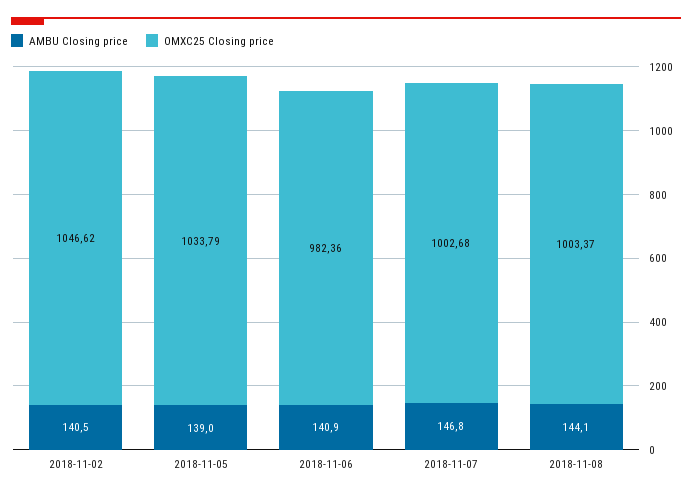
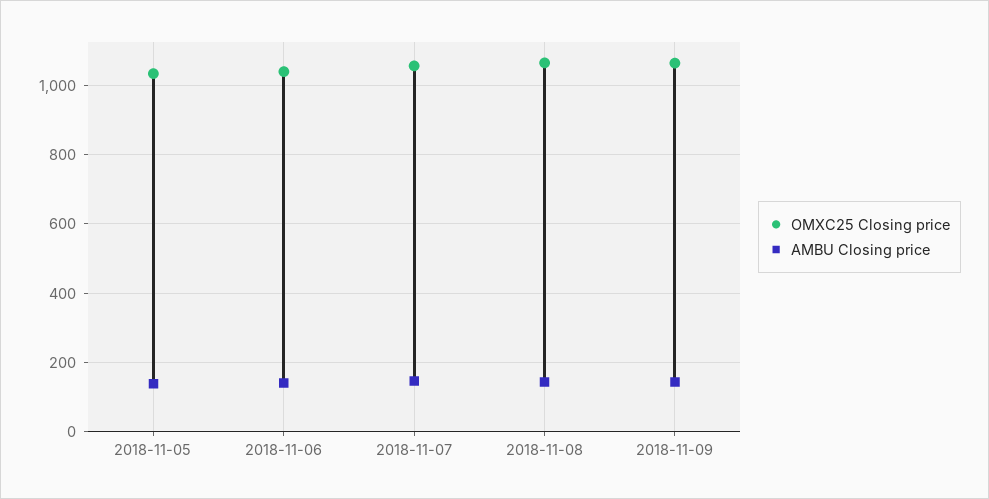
AMBU Closing price, 2018-11-02: 140.5 -> none
OMXC25 Closing price, 2018-11-02: 1046.62 -> none
OMXC25 Closing price, 2018-11-06: 982.36 -> 1040
OMXC25 Closing price, 2018-11-07: 1002.68 -> 1060
OMXC25 Closing price, 2018-11-08: 1003.37 -> 1060
OMXC25 Closing price, 2018-11-09: none -> 1060
AMBU Closing price, 2018-11-09: none -> 140

